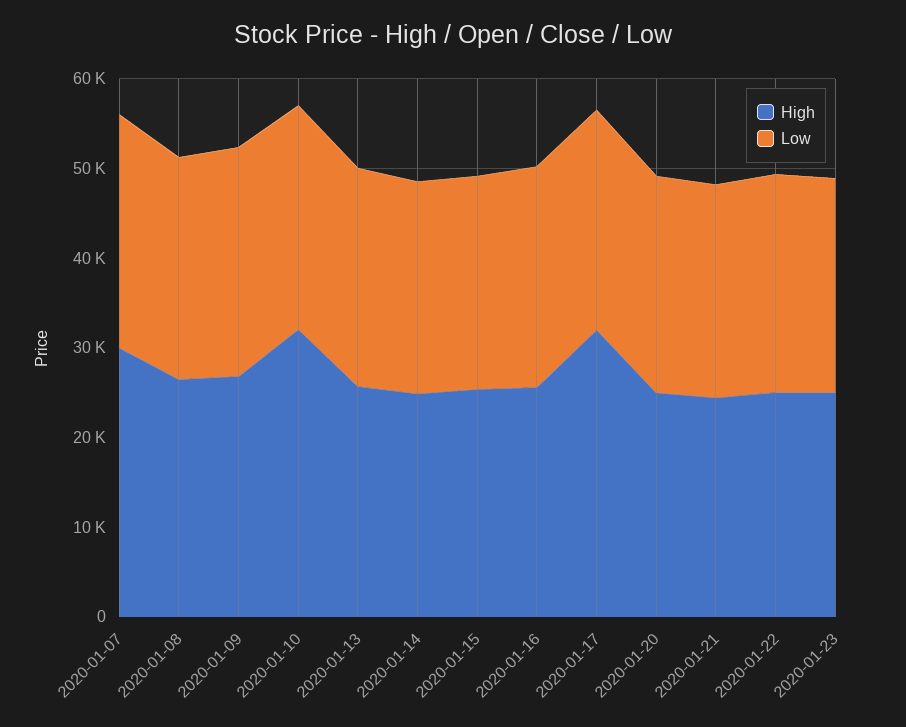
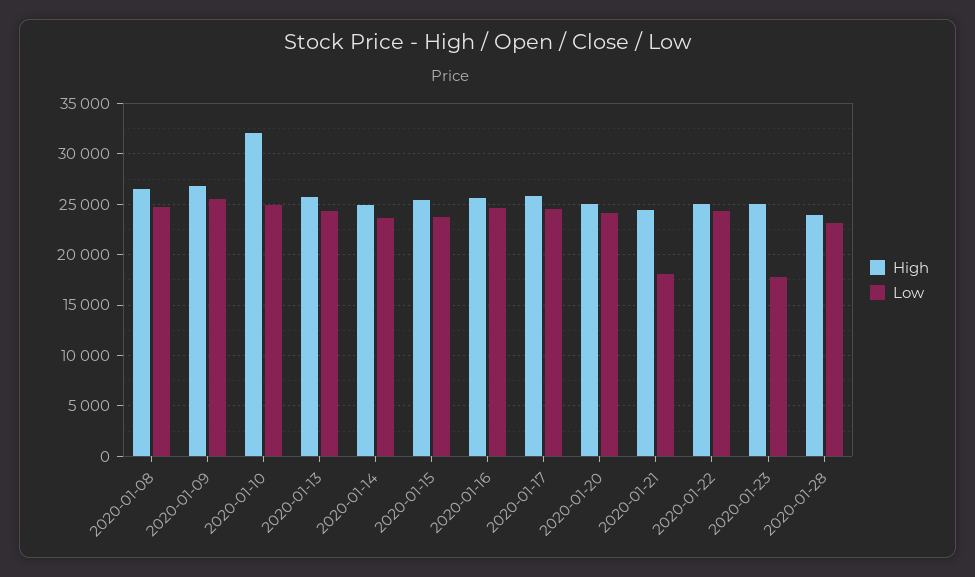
High, 2020-01-07: 30000 -> none
Low, 2020-01-07: 26000 -> none
High, 2020-01-17: 32000 -> 26000
Low, 2020-01-21: 24000 -> 18000
Low, 2020-01-23: 24000 -> 18000
High, 2020-01-28: none -> 24000
Low, 2020-01-28: none -> 23000

